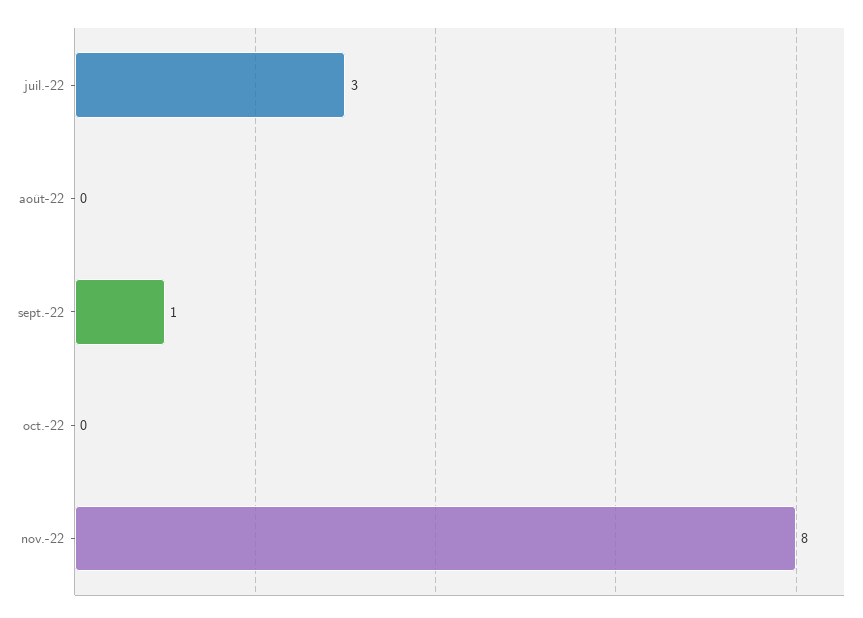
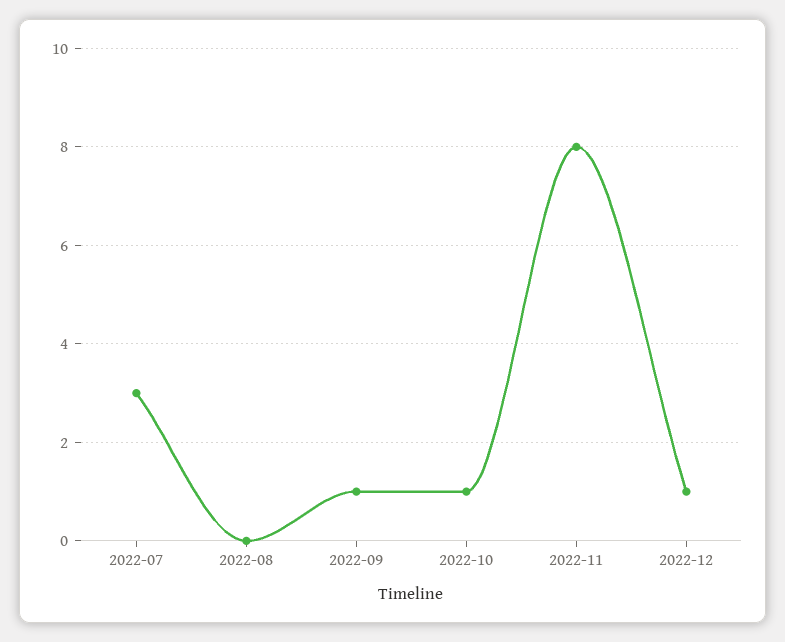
oct.-22: 0 -> 1
2022-12: none -> 1

